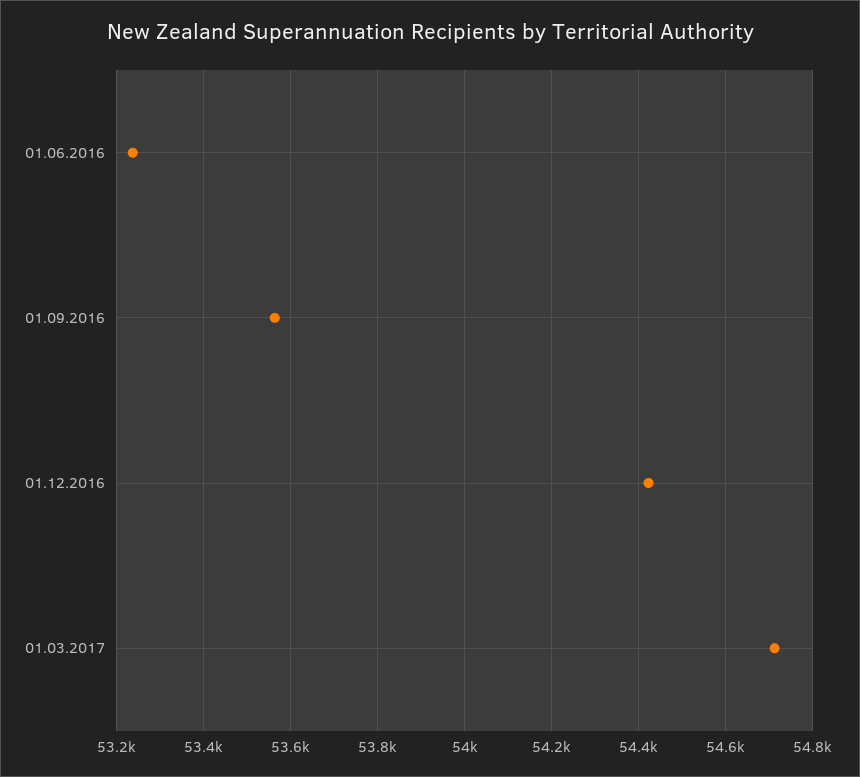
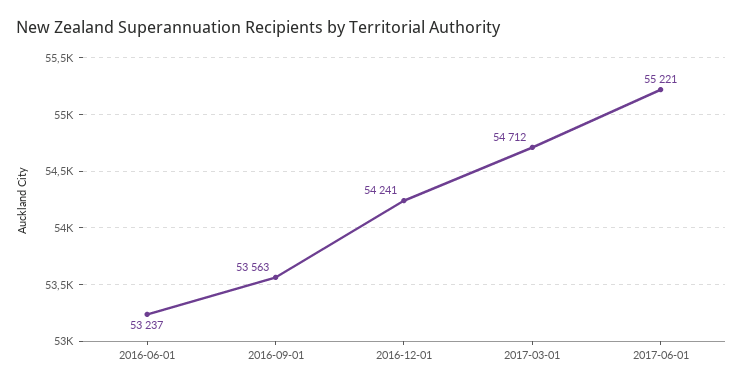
01.12.2016: 54420 -> 54241
2017-06-01: none -> 55221

